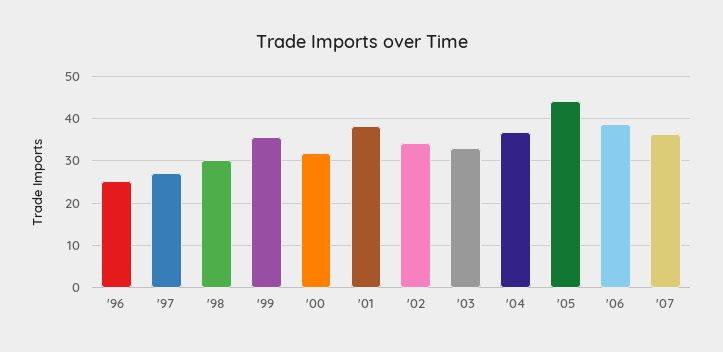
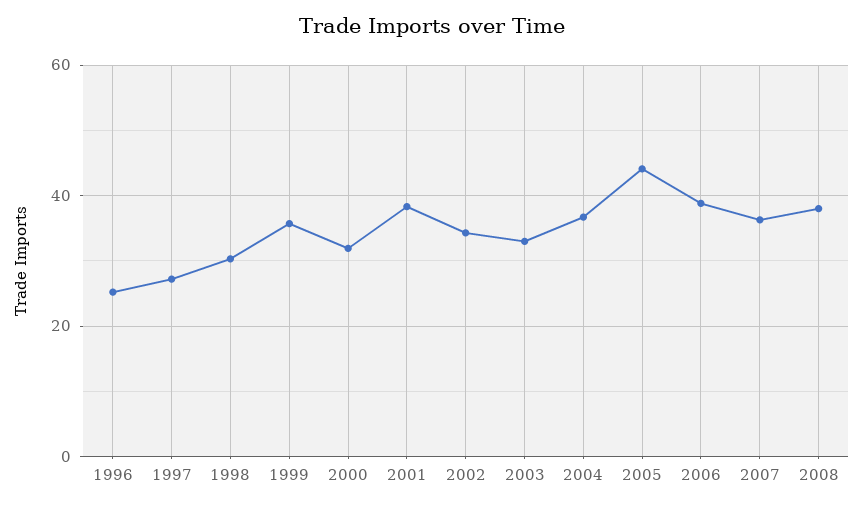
2008: none -> 38

